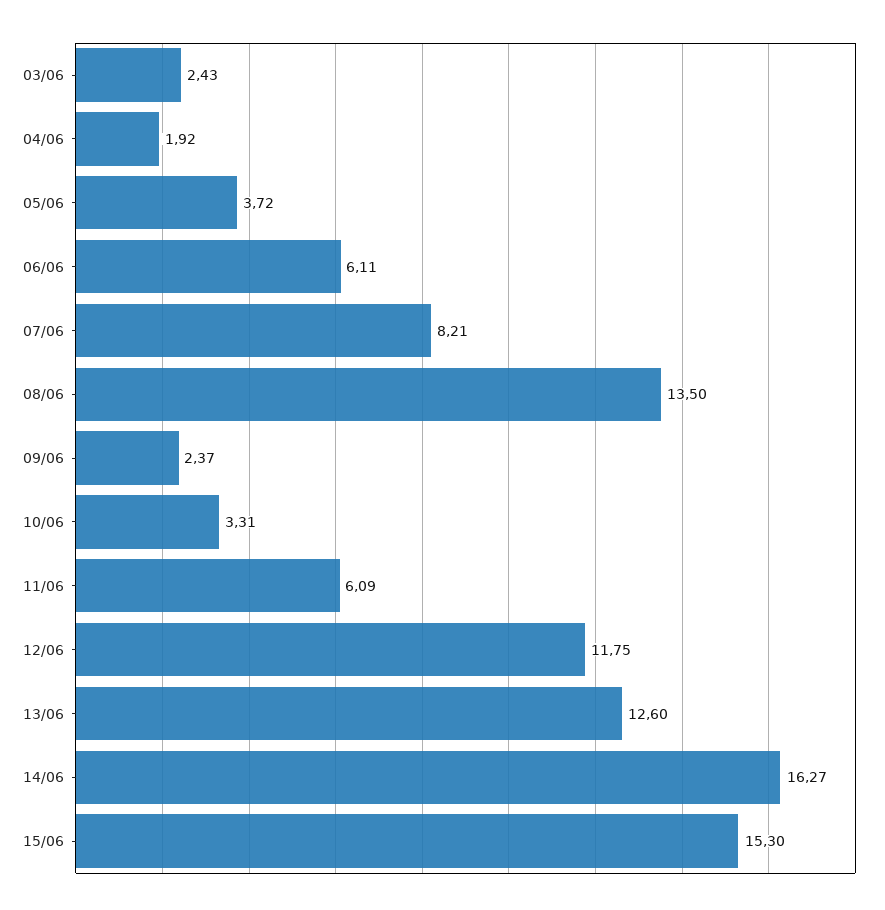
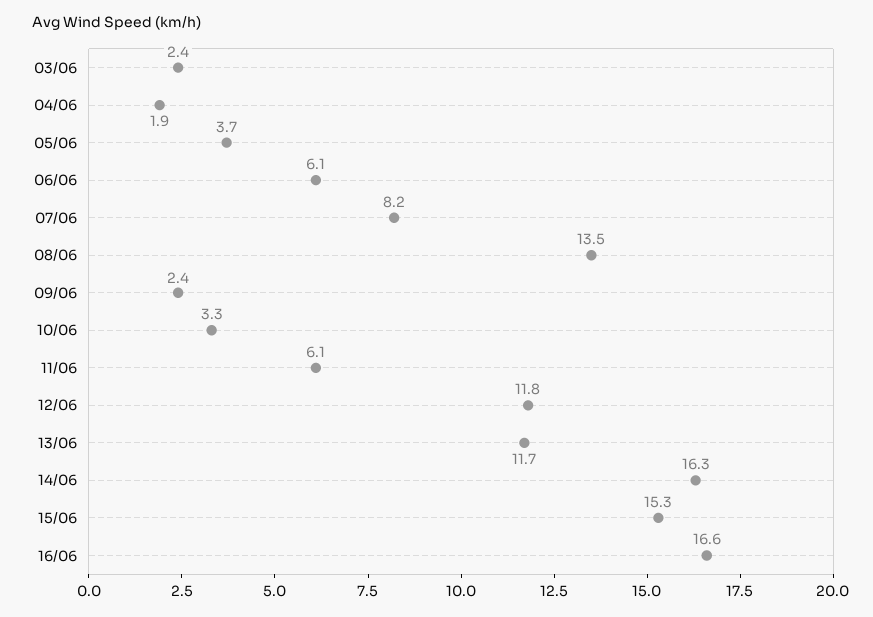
13/06: 12.6 -> 11.7
16/06: none -> 16.6

